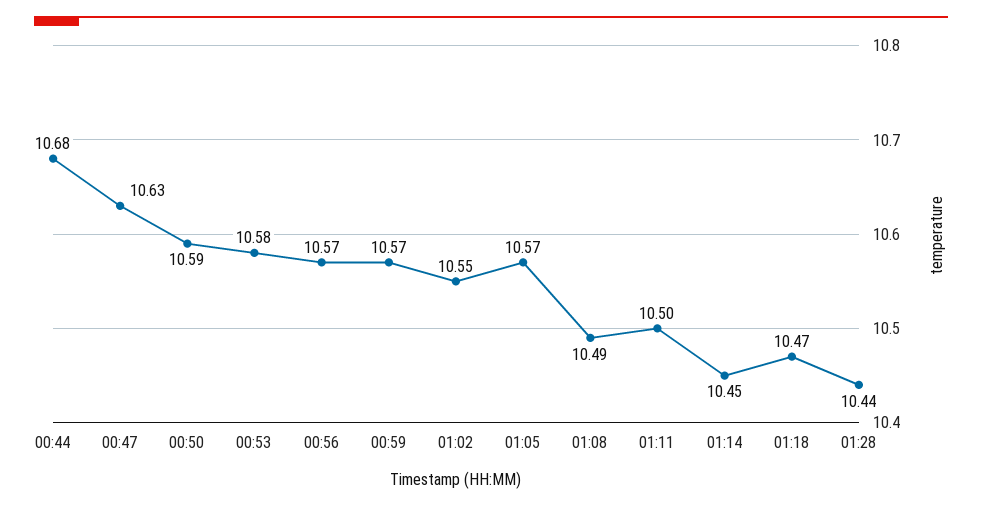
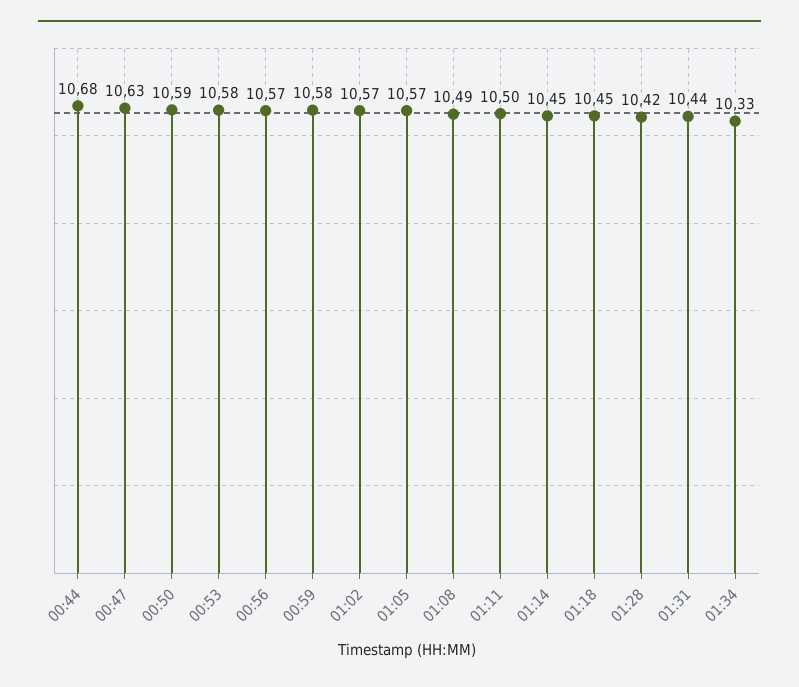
00:59: 10.57 -> 10.58
01:02: 10.55 -> 10.57
01:18: 10.47 -> 10.45
01:28: 10.44 -> 10.42
01:31: none -> 10.44
01:34: none -> 10.33

